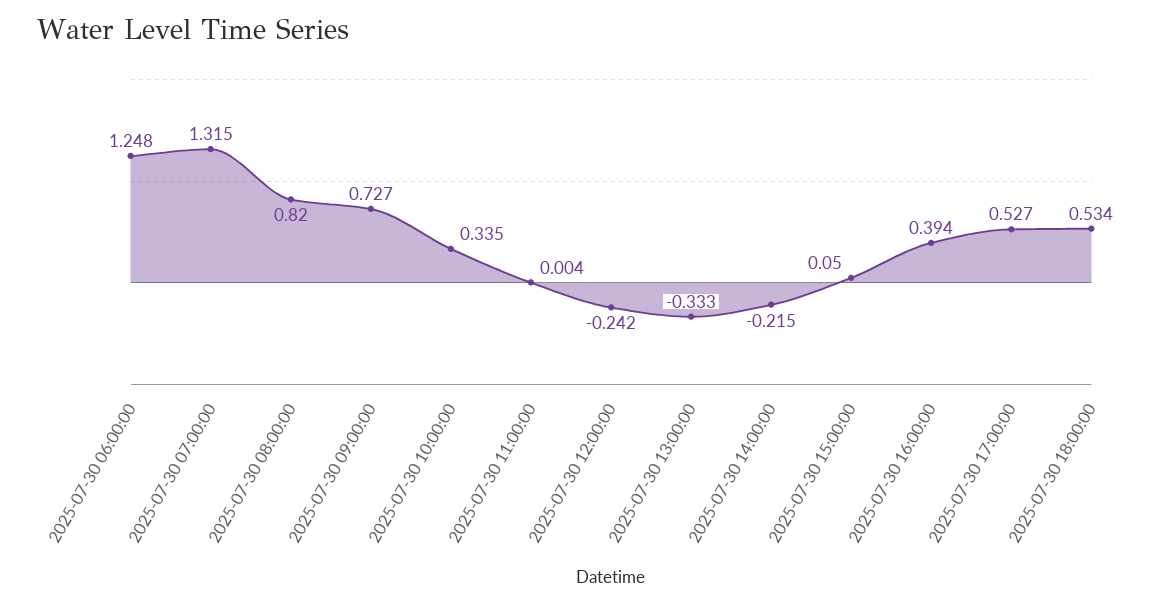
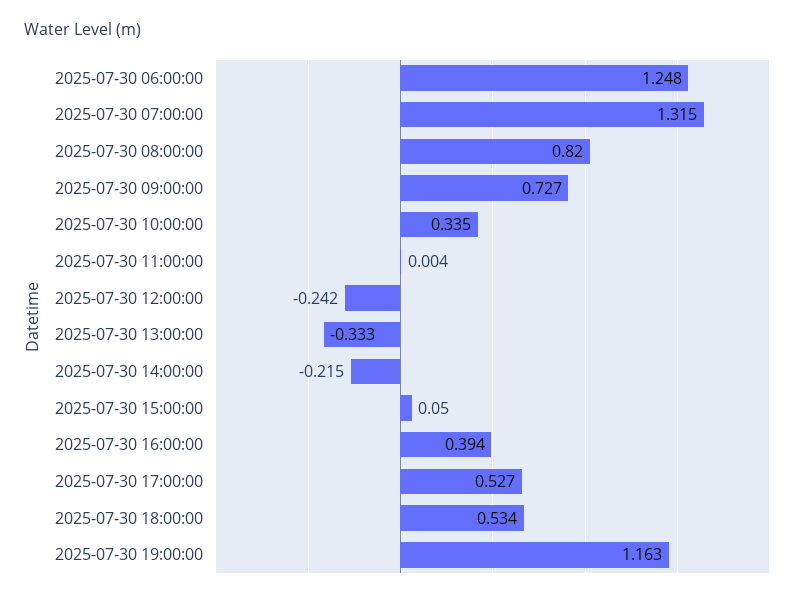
2025-07-30 19:00:00: none -> 1.163

